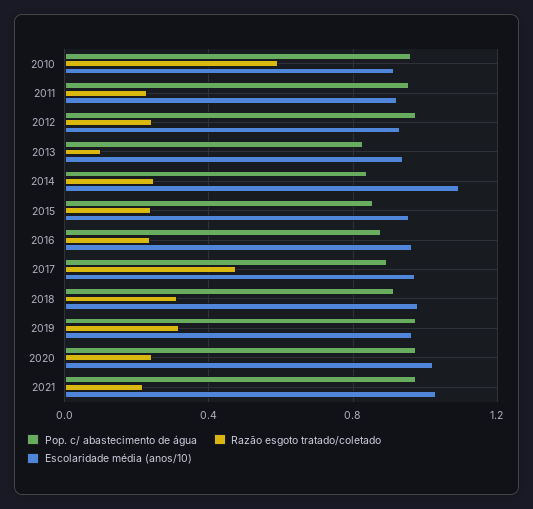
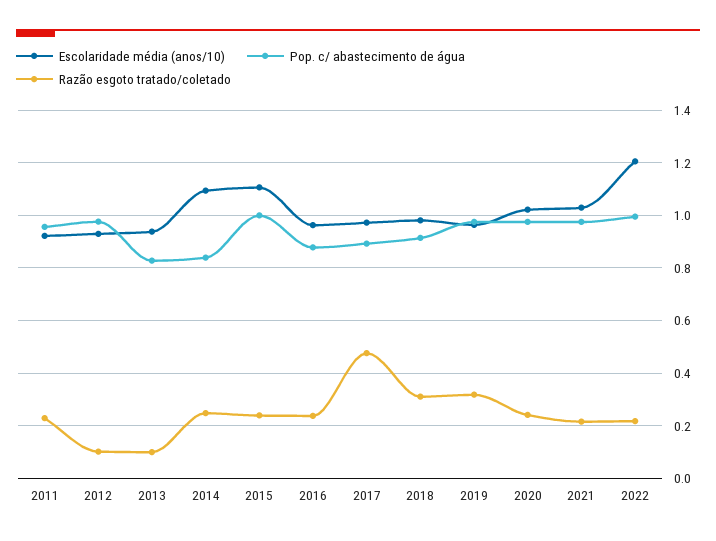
Pop. c/ abastecimento de água, 2010: 0.95 -> none
Razão esgoto tratado/coletado, 2010: 0.6 -> none
Escolaridade média (anos/10), 2010: 0.9 -> none
Razão esgoto tratado/coletado, 2012: 0.25 -> 0.1
Pop. c/ abastecimento de água, 2015: 0.85 -> 1
Escolaridade média (anos/10), 2015: 0.95 -> 1.1
Escolaridade média (anos/10), 2022: none -> 1.2
Pop. c/ abastecimento de água, 2022: none -> 1
Razão esgoto tratado/coletado, 2022: none -> 0.225

